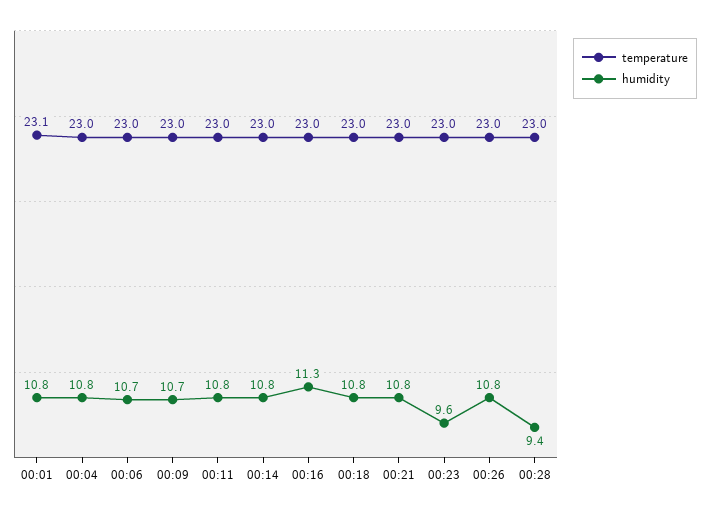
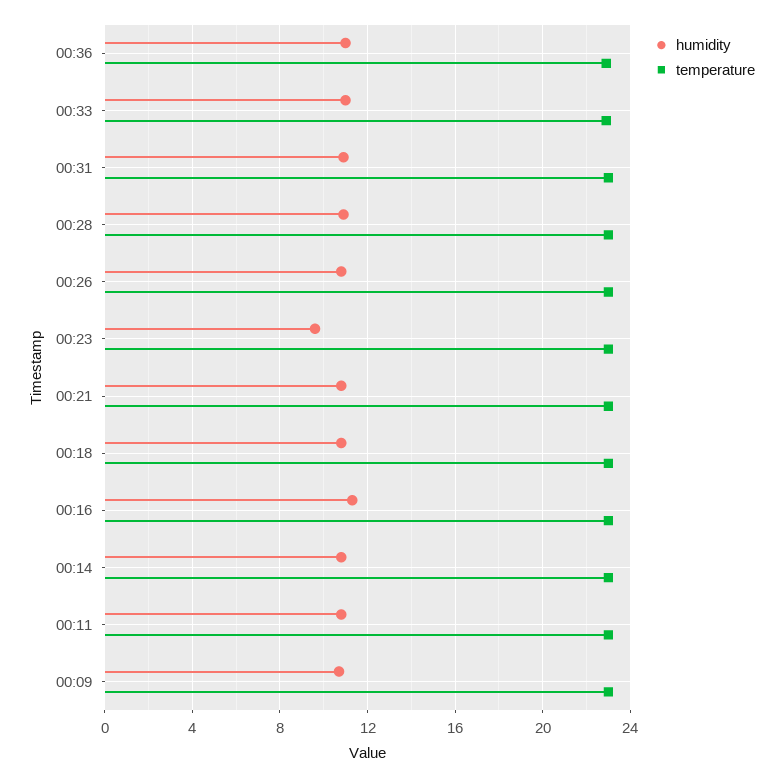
temperature, 00:01: 23.1 -> none
humidity, 00:01: 10.8 -> none
temperature, 00:04: 23 -> none
humidity, 00:04: 10.8 -> none
temperature, 00:06: 23 -> none
humidity, 00:06: 10.7 -> none
humidity, 00:28: 9.4 -> 11
humidity, 00:36: none -> 11
temperature, 00:36: none -> 23
humidity, 00:33: none -> 11
temperature, 00:33: none -> 23
humidity, 00:31: none -> 11
temperature, 00:31: none -> 23

